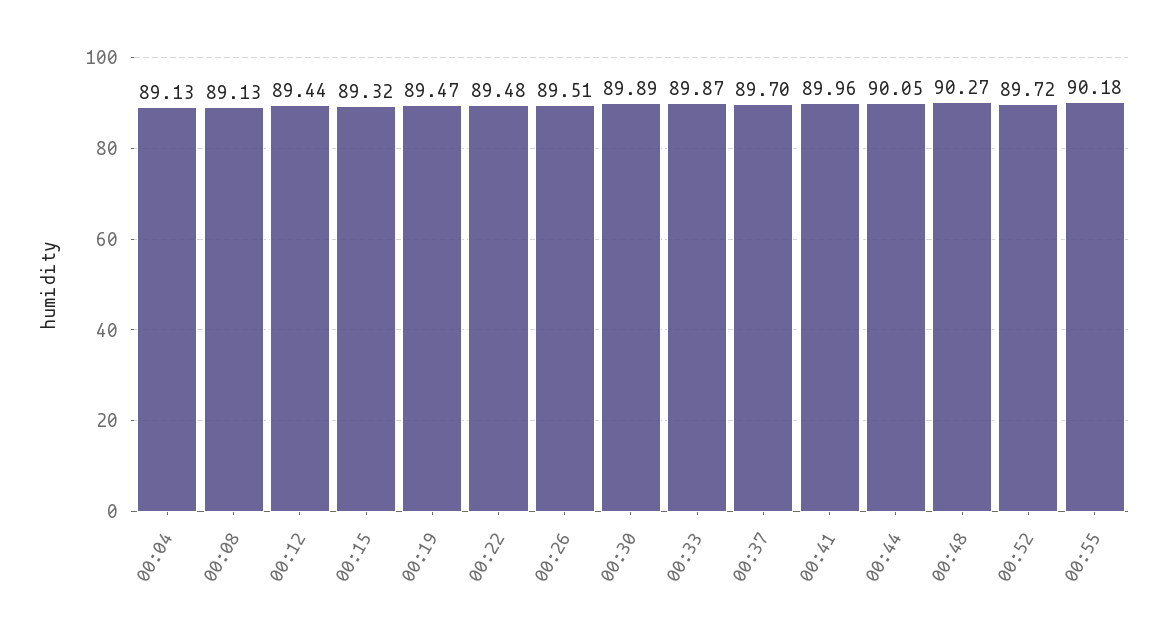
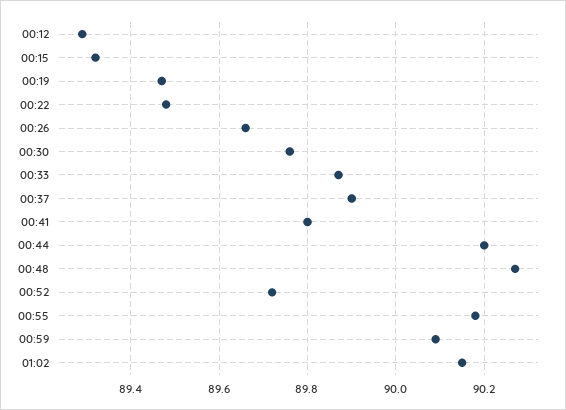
00:04: 89.13 -> none
00:08: 89.13 -> none
00:12: 89.44 -> 89.3
00:26: 89.51 -> 89.65
00:30: 89.89 -> 89.75
00:37: 89.7 -> 89.9
00:41: 89.96 -> 89.8
00:44: 90.05 -> 90.2
00:59: none -> 90.1
01:02: none -> 90.15

